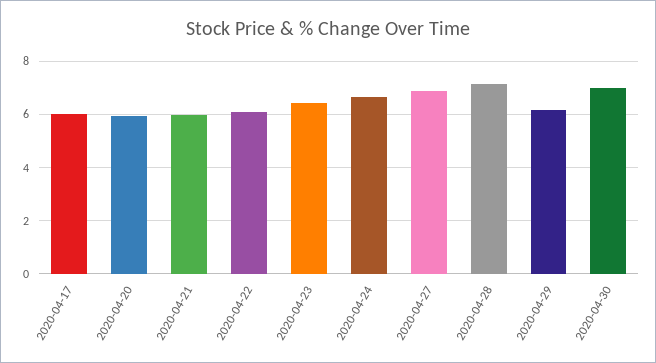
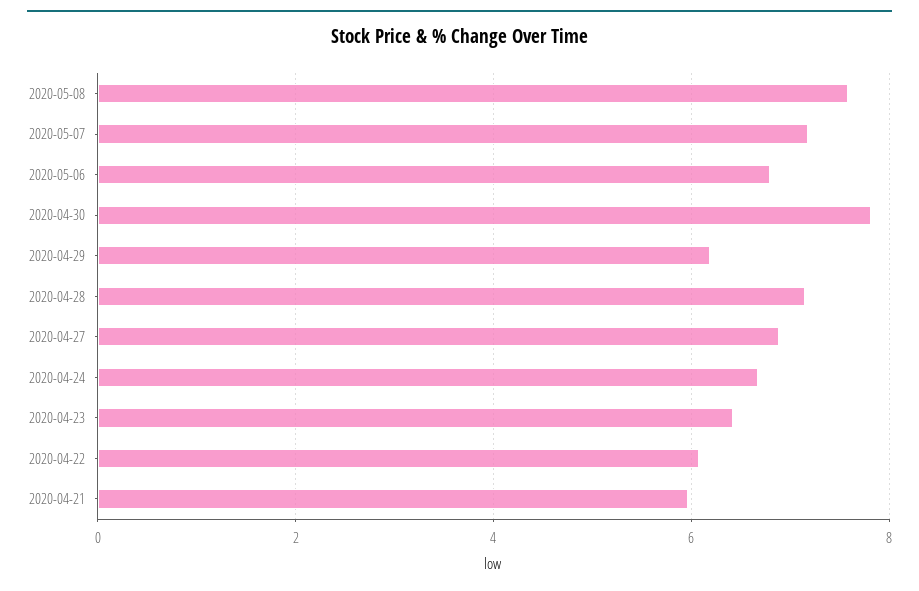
2020-04-17: 6 -> none
2020-04-20: 6 -> none
2020-04-30: 7 -> 7.8
2020-05-08: none -> 7.6
2020-05-07: none -> 7.2
2020-05-06: none -> 6.8

